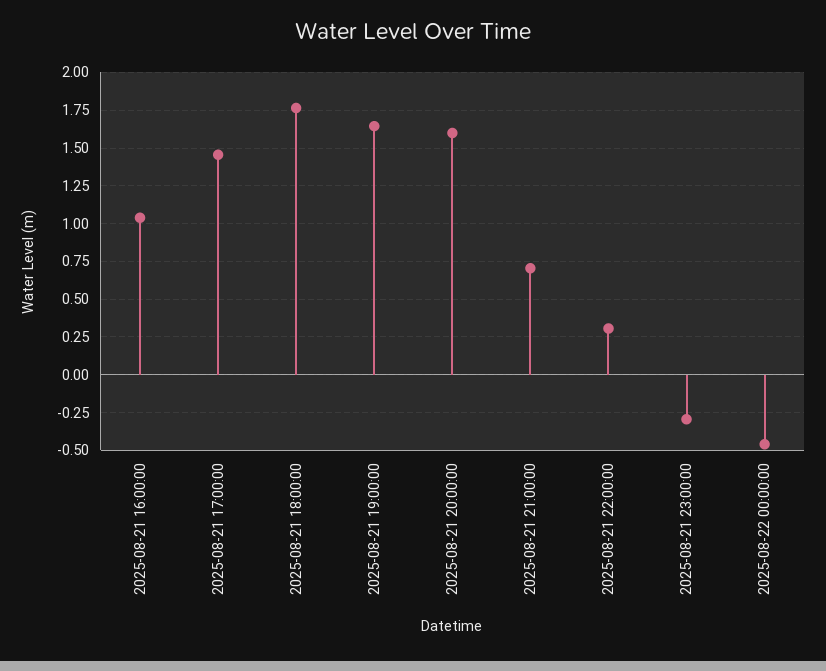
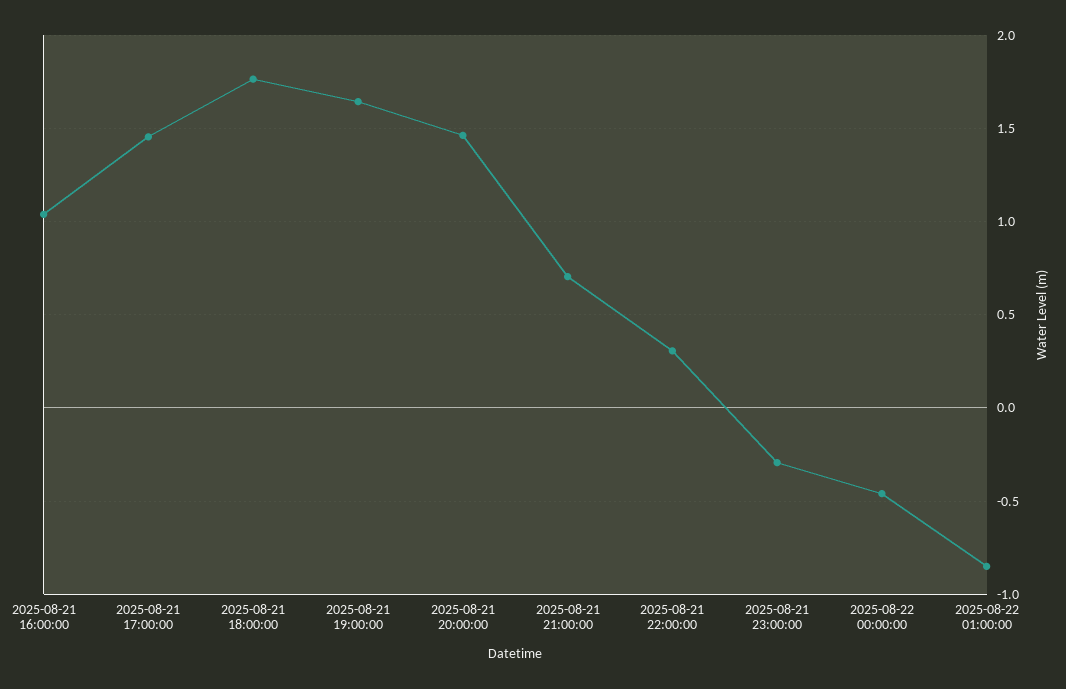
2025-08-21 20:00:00: 1.6 -> 1.45
2025-08-22 01:00:00: none -> -0.85

